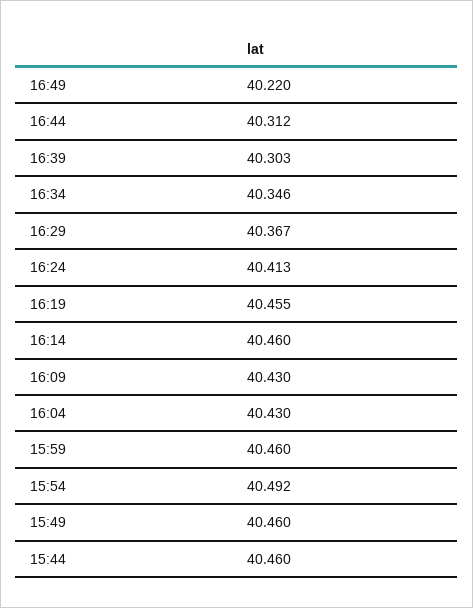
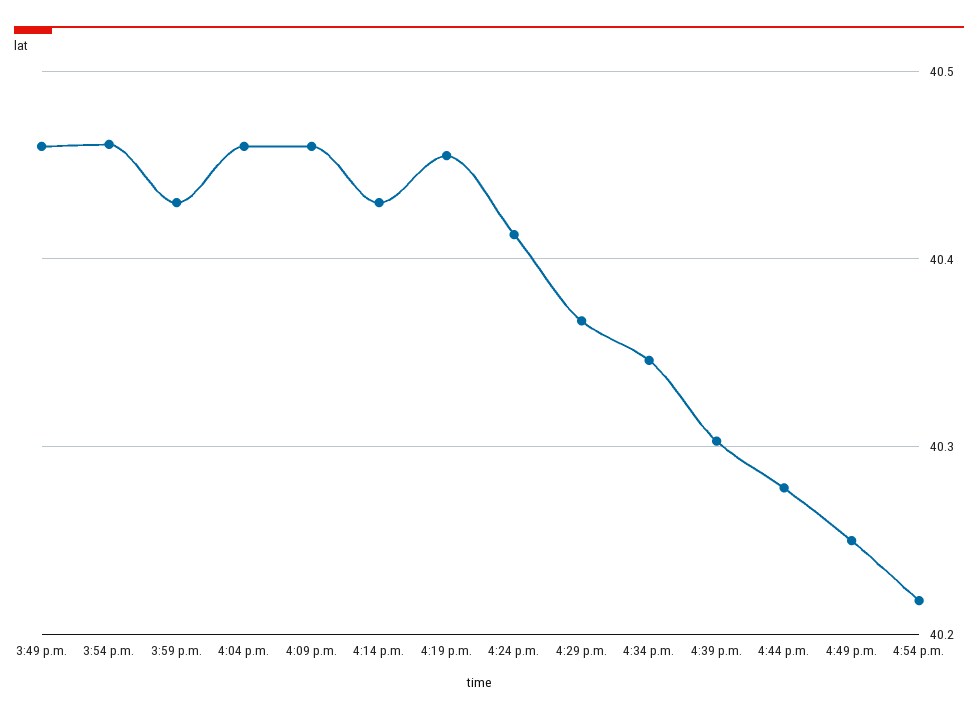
16:49: 40.22 -> 40.25
16:44: 40.312 -> 40.28
16:14: 40.46 -> 40.43
16:09: 40.43 -> 40.46
16:04: 40.43 -> 40.46
15:59: 40.46 -> 40.43
15:54: 40.492 -> 40.46
15:44: 40.46 -> none
4:54 p.m.: none -> 40.22

